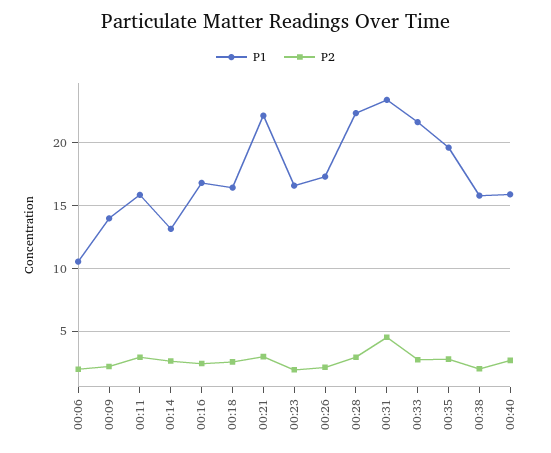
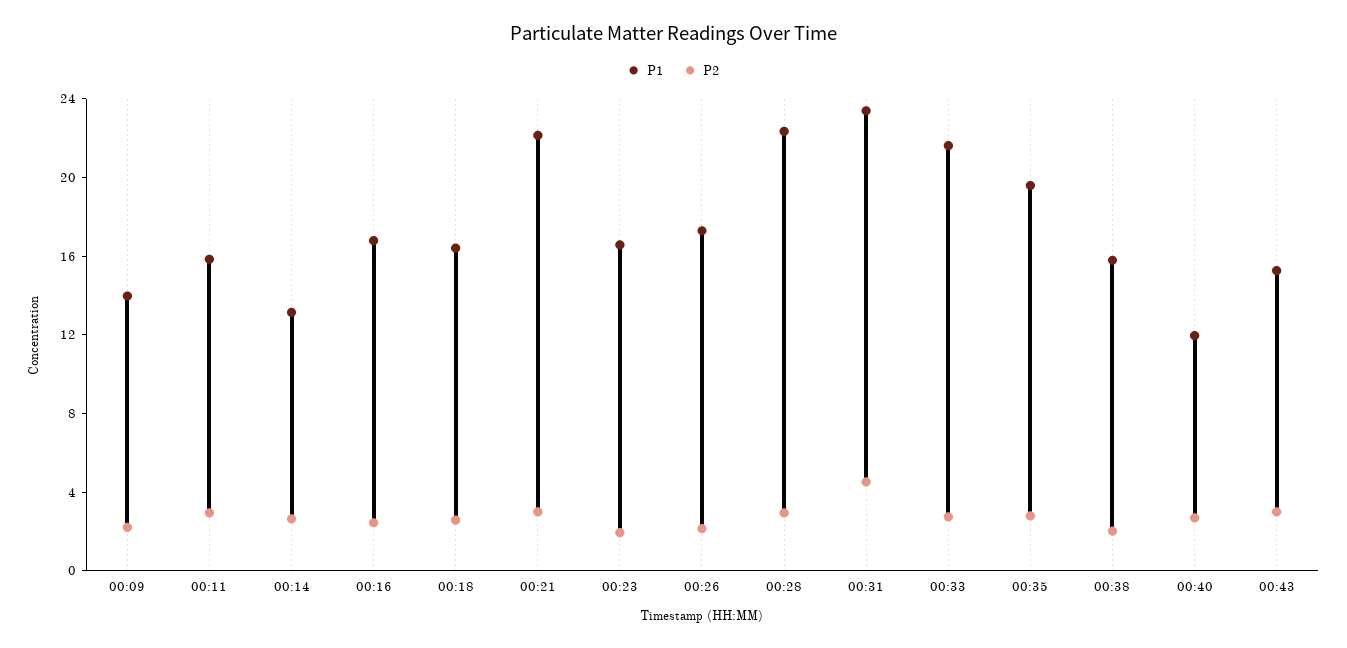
P1, 00:06: 10.5 -> none
P2, 00:06: 2 -> none
P1, 00:40: 16 -> 12
P1, 00:43: none -> 15
P2, 00:43: none -> 3

